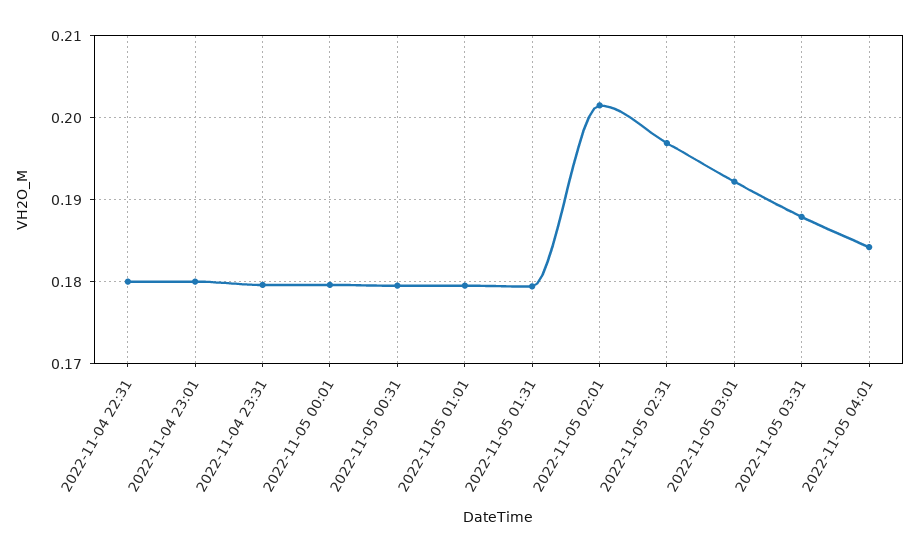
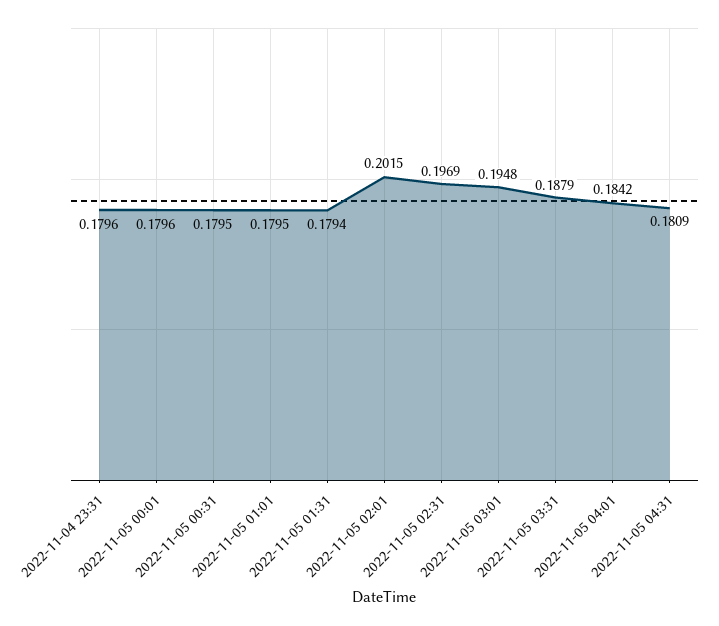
2022-11-04 22:31: 0.18 -> none
2022-11-04 23:01: 0.18 -> none
2022-11-05 03:01: 0.192 -> 0.1948
2022-11-05 04:31: none -> 0.1809

